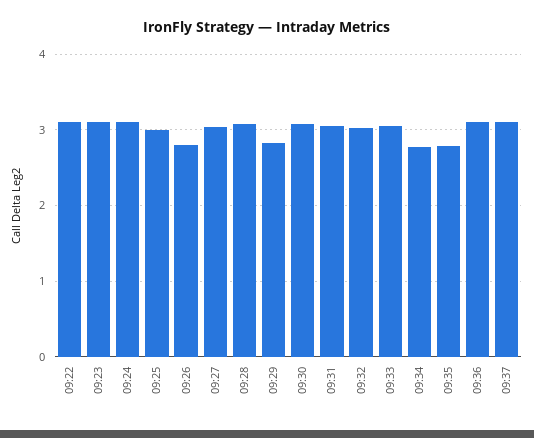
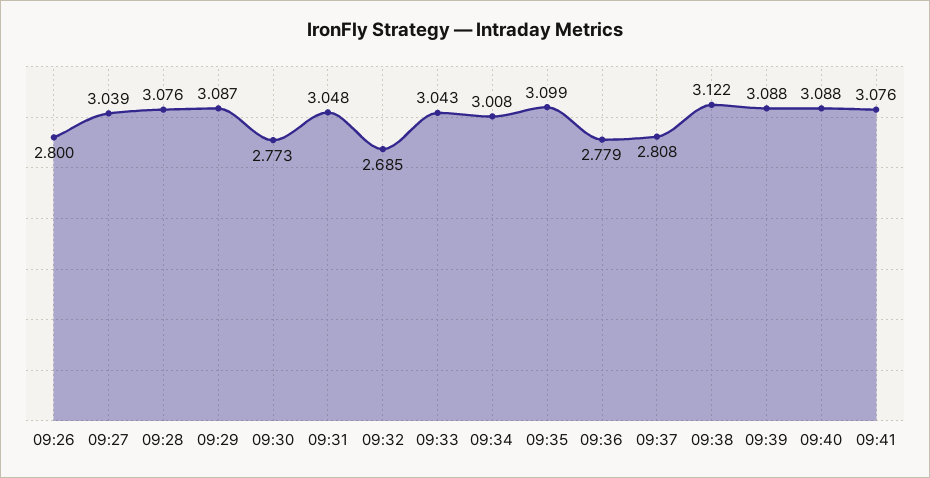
09:22: 3.1 -> none
09:23: 3.1 -> none
09:24: 3.1 -> none
09:25: 3 -> none
09:29: 2.8 -> 3.087
09:30: 3.1 -> 2.773
09:32: 3 -> 2.685
09:34: 2.8 -> 3.008
09:35: 2.8 -> 3.099
09:36: 3.1 -> 2.779
09:37: 3.1 -> 2.808
09:38: none -> 3.122
09:39: none -> 3.088
09:40: none -> 3.088
09:41: none -> 3.076

